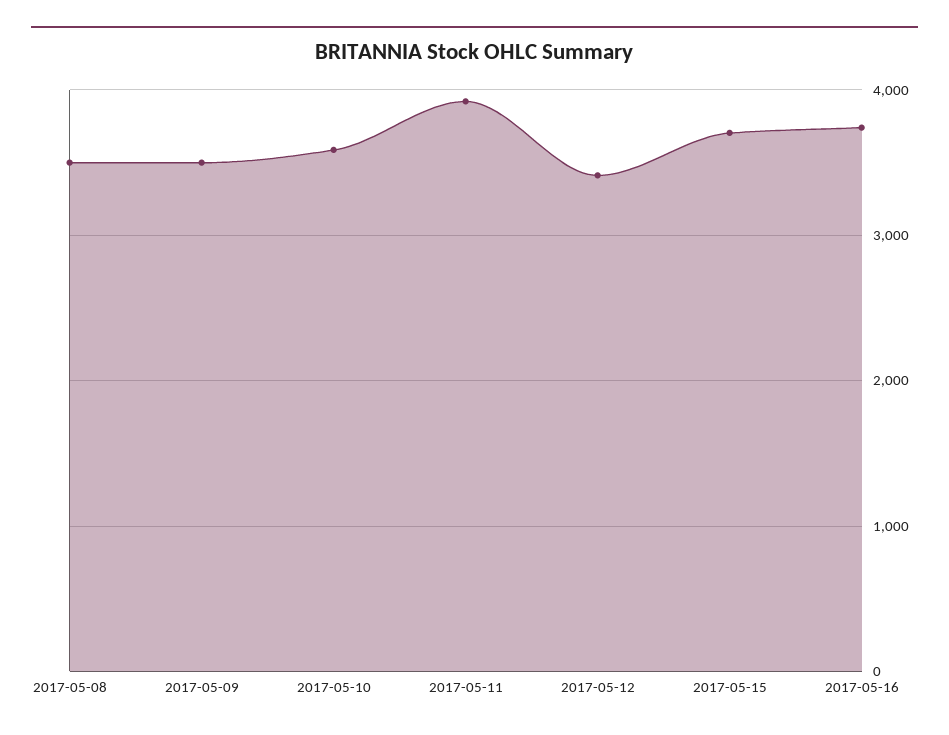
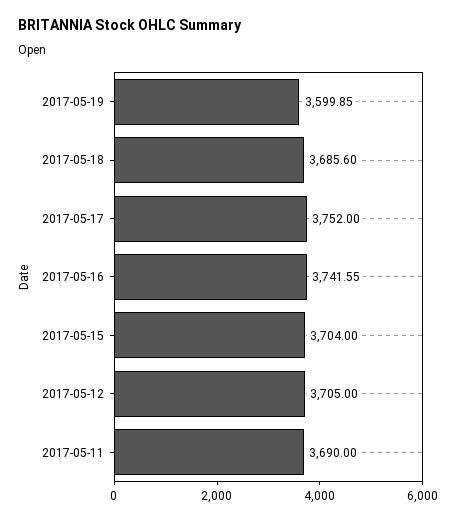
2017-05-08: 3500 -> none
2017-05-09: 3500 -> none
2017-05-10: 3600 -> none
2017-05-11: 3900 -> 3690
2017-05-12: 3400 -> 3705
2017-05-19: none -> 3599.85
2017-05-18: none -> 3685.6
2017-05-17: none -> 3752

